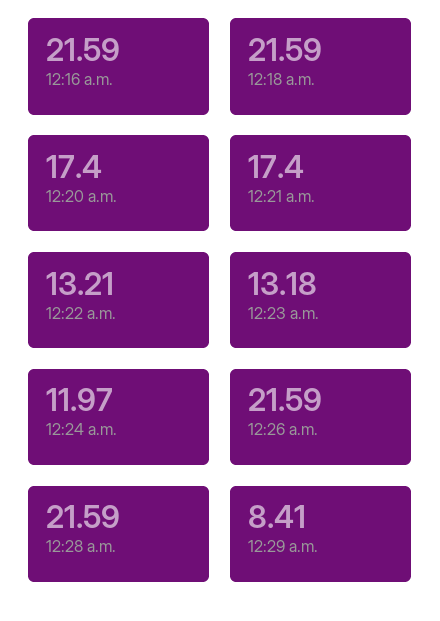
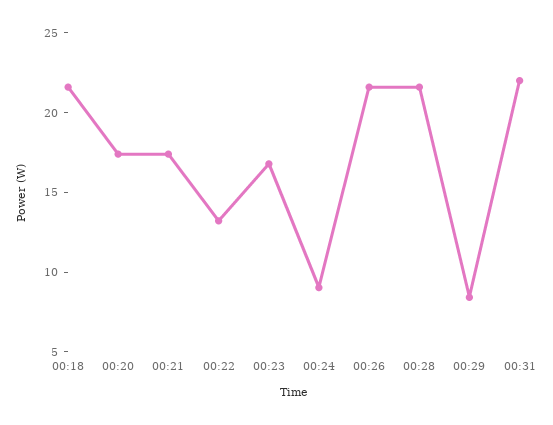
12:16 a.m.: 21.59 -> none
12:23 a.m.: 13.18 -> 17
12:24 a.m.: 11.97 -> 9
00:31: none -> 22

